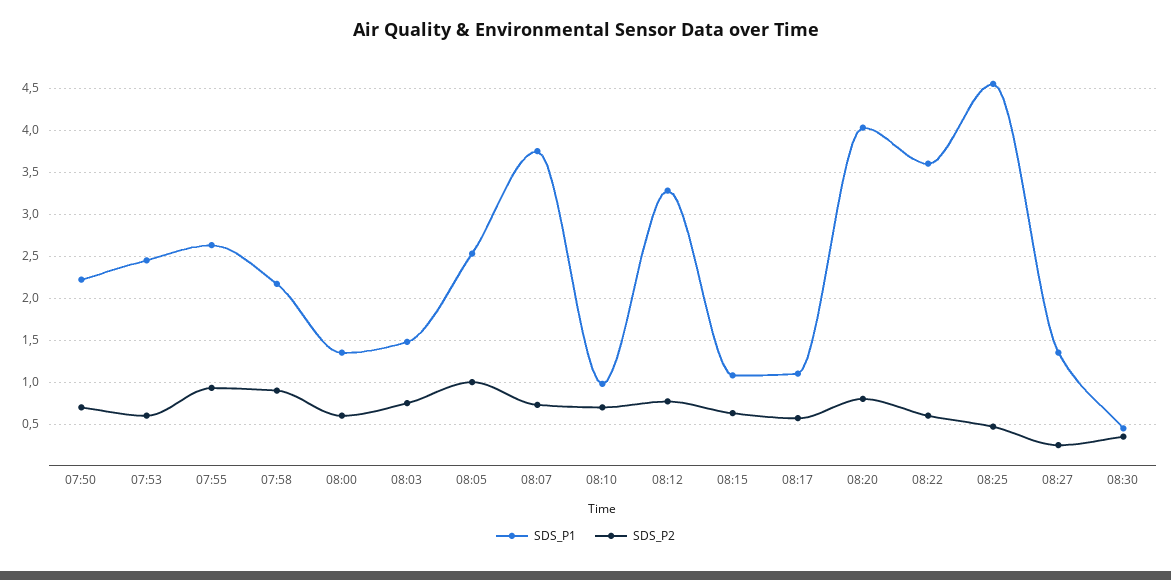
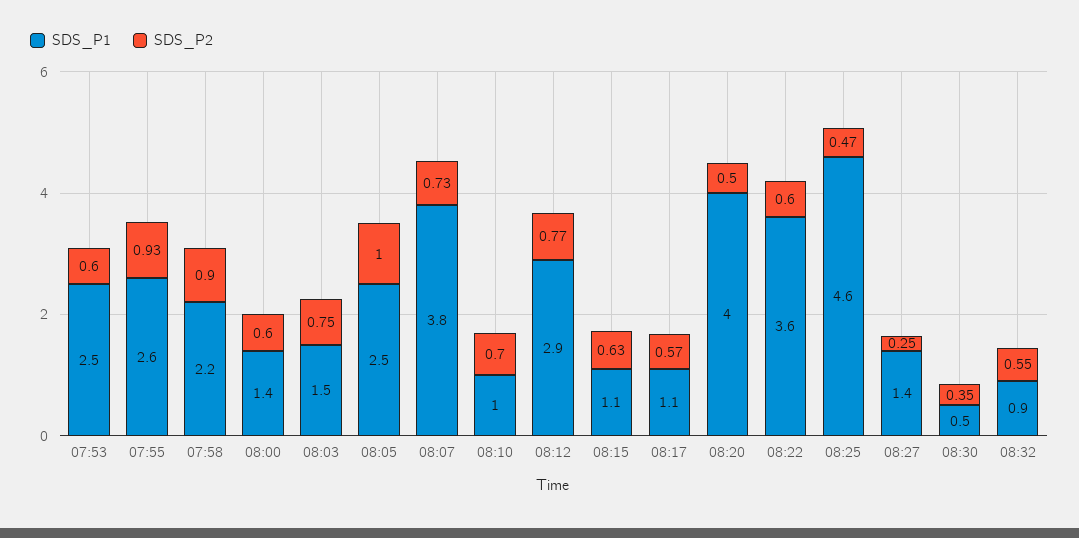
SDS_P1, 07:50: 2.2 -> none
SDS_P2, 07:50: 0.7 -> none
SDS_P1, 08:12: 3.3 -> 2.9
SDS_P2, 08:20: 0.8 -> 0.5
SDS_P1, 08:32: none -> 0.9
SDS_P2, 08:32: none -> 0.55

